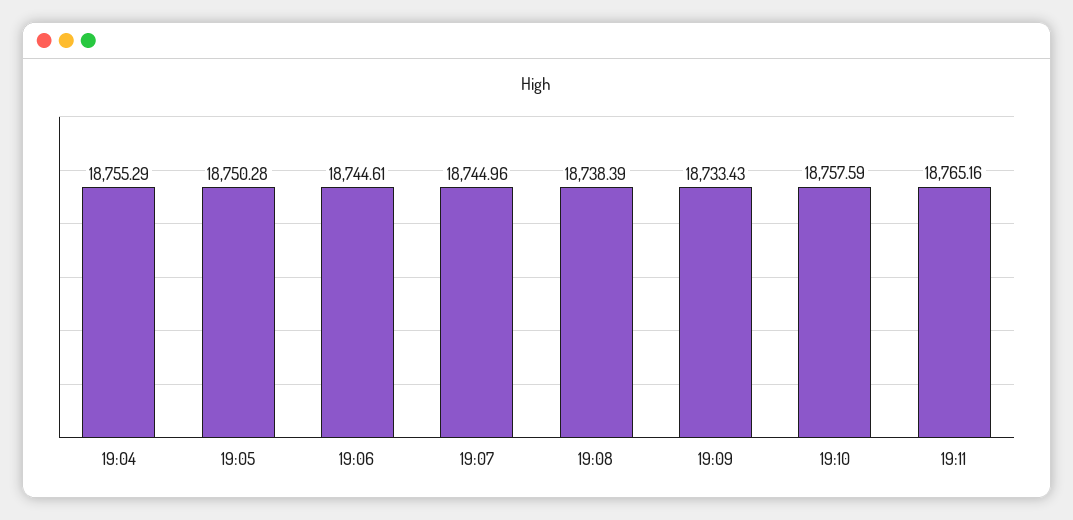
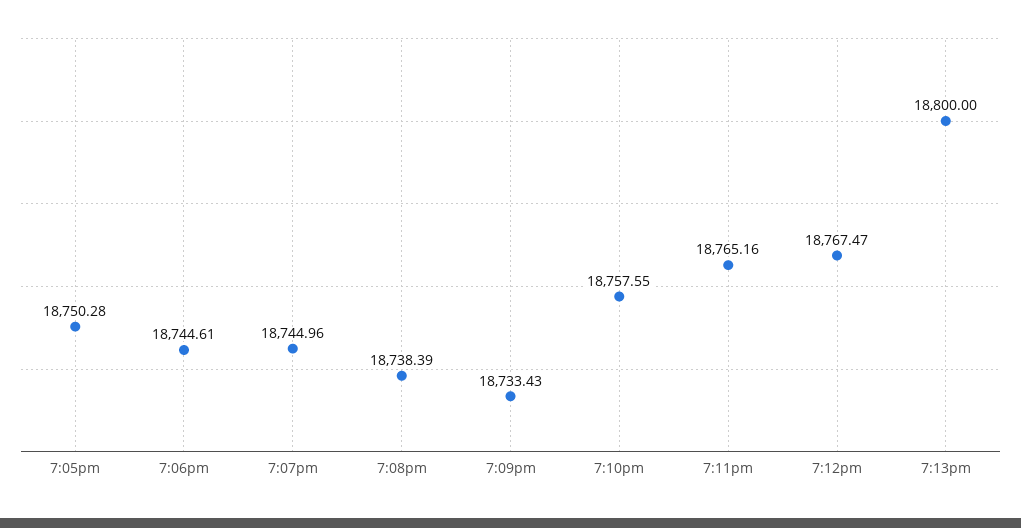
19:04: 18755.29 -> none
19:10: 18757.59 -> 18757.55
7:12pm: none -> 18767.47
7:13pm: none -> 18800

